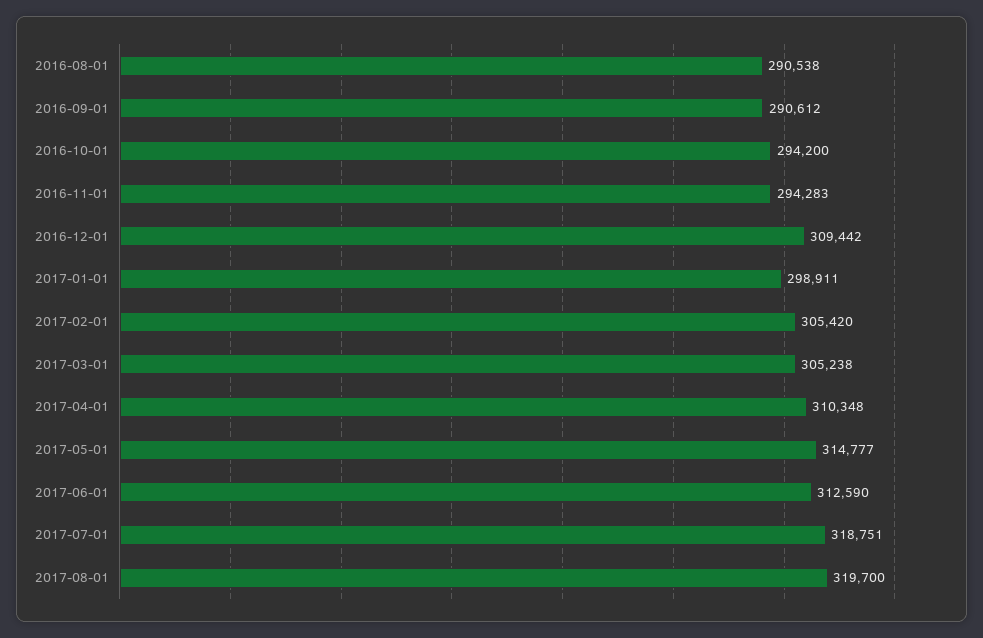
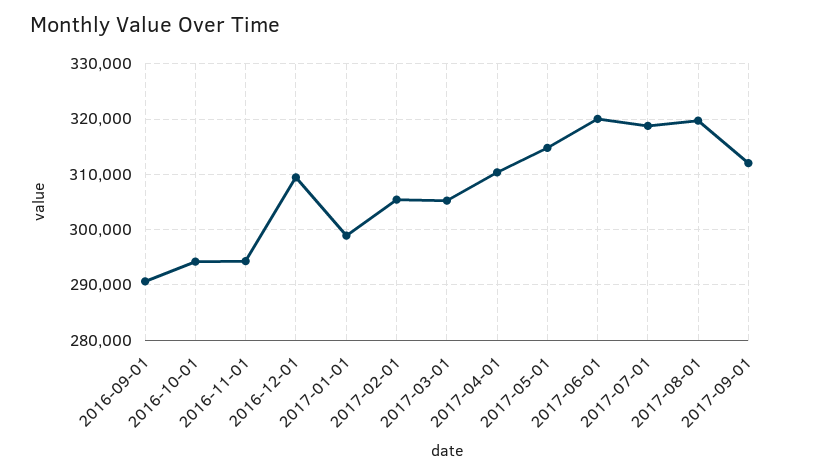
2016-08-01: 290538 -> none
2017-06-01: 312590 -> 320000
2017-09-01: none -> 312000

